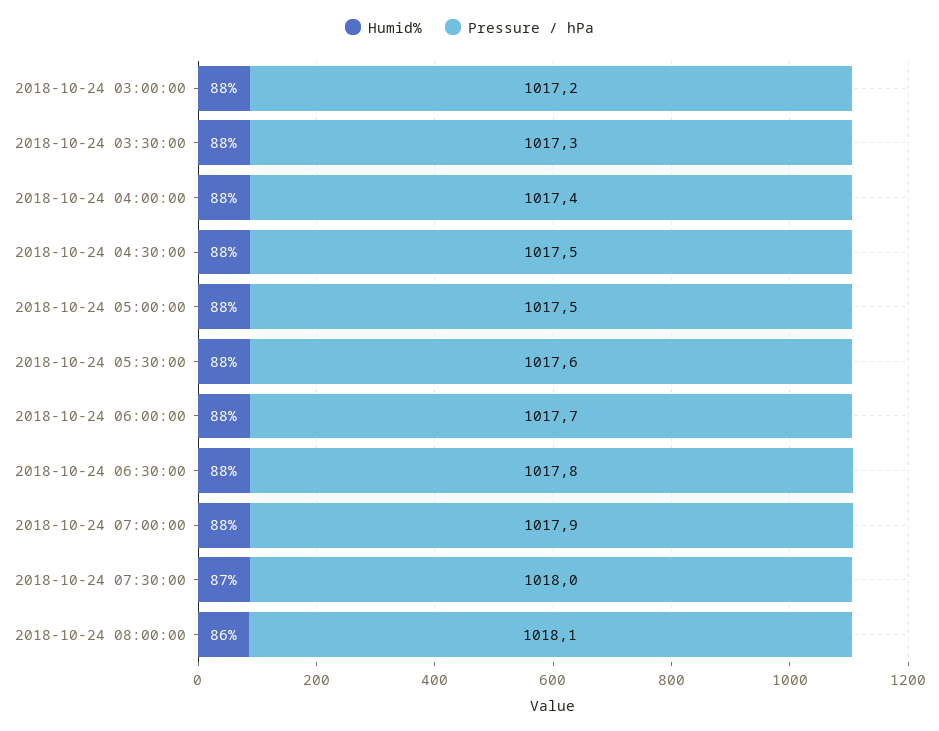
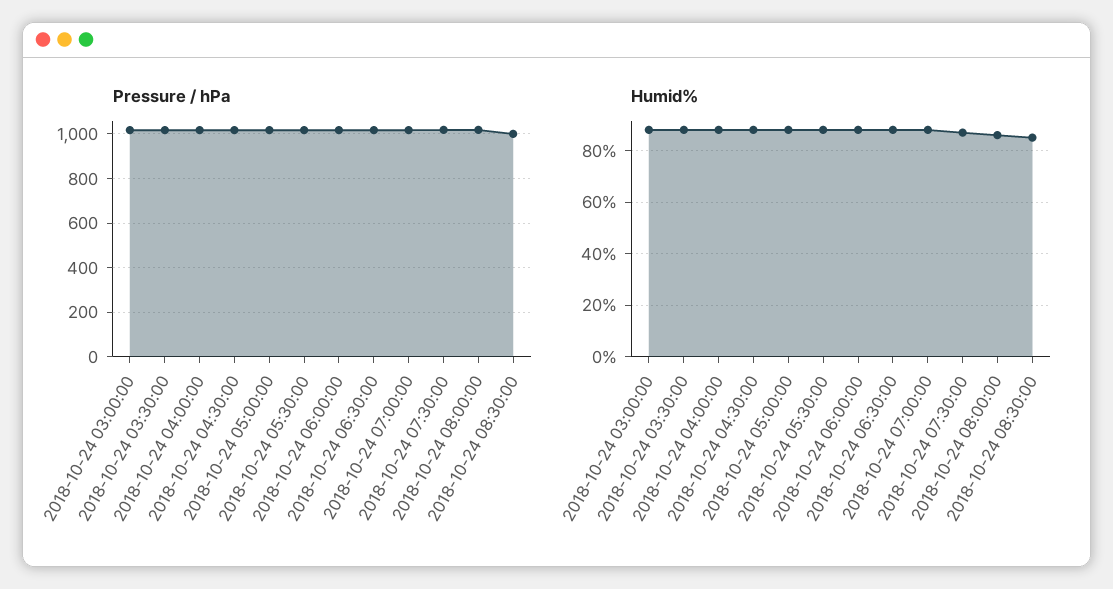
Pressure / hPa, 2018-10-24 08:30:00: none -> 1000
Humid%, 2018-10-24 08:30:00: none -> 85

